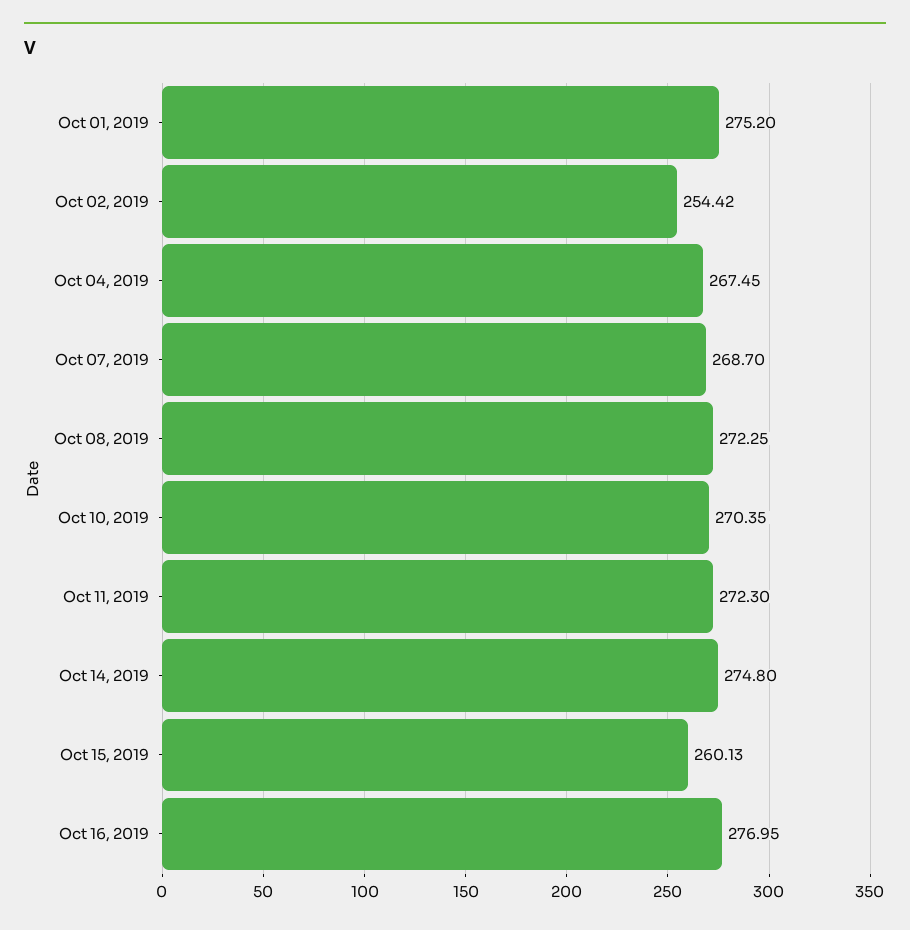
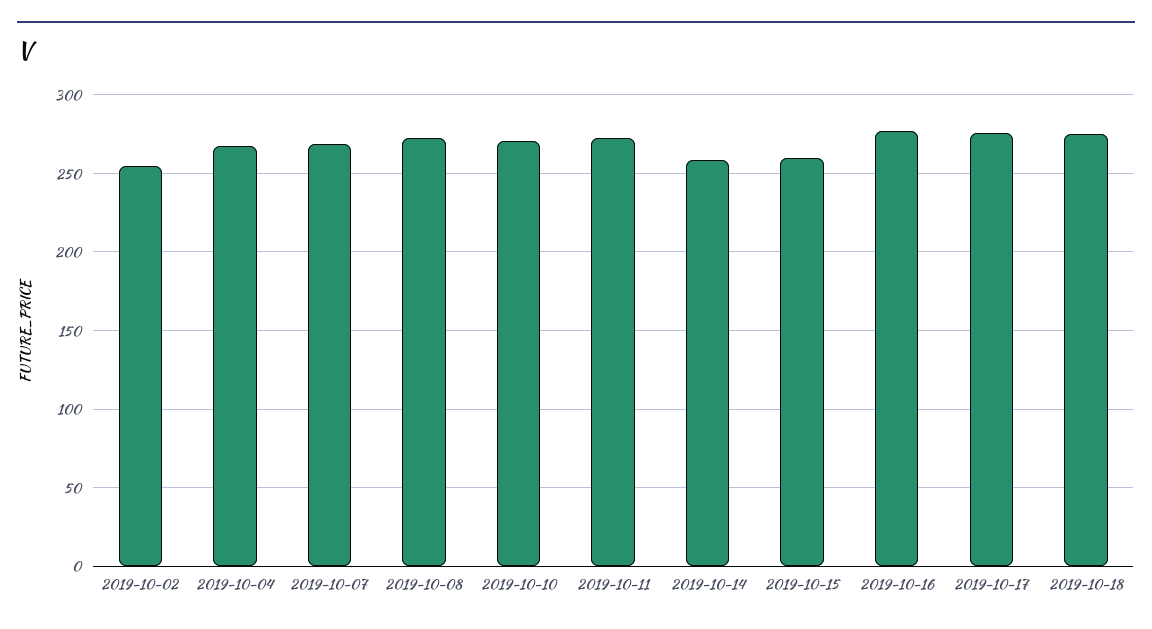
Oct 01, 2019: 275.2 -> none
Oct 14, 2019: 274.8 -> 260
2019-10-17: none -> 275
2019-10-18: none -> 275

